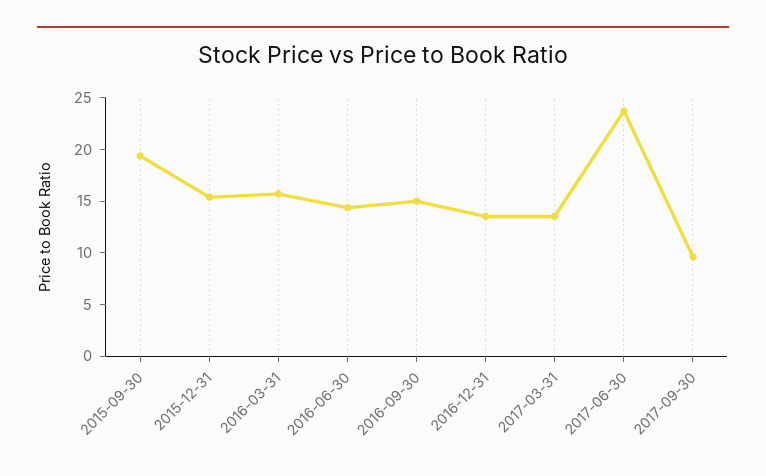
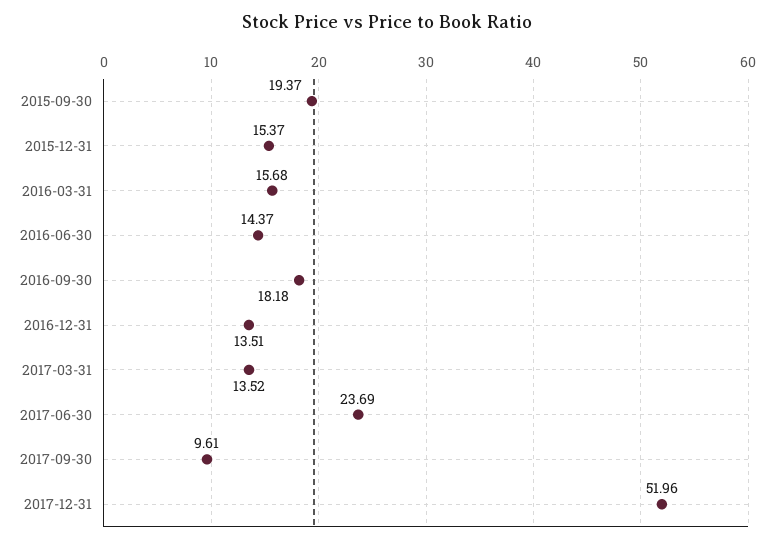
2016-09-30: 15 -> 18.18
2017-12-31: none -> 51.96

